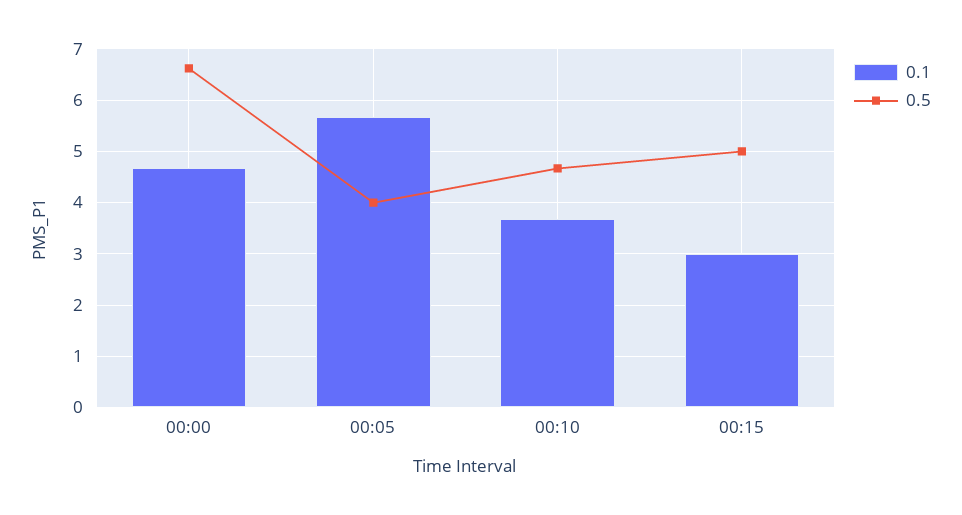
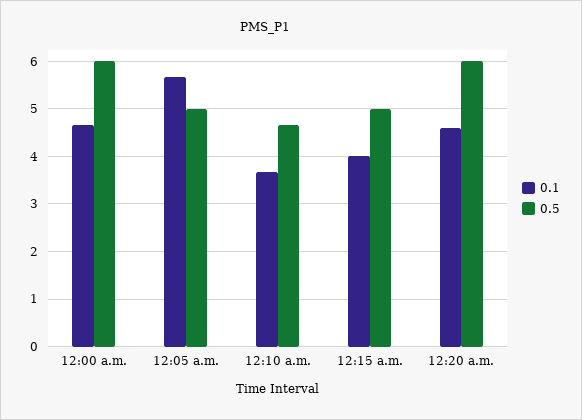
0.5, 00:00: 6.6 -> 6
0.5, 00:05: 4 -> 5
0.1, 00:15: 3 -> 4
0.1, 12:20 a.m.: none -> 4.6
0.5, 12:20 a.m.: none -> 6

